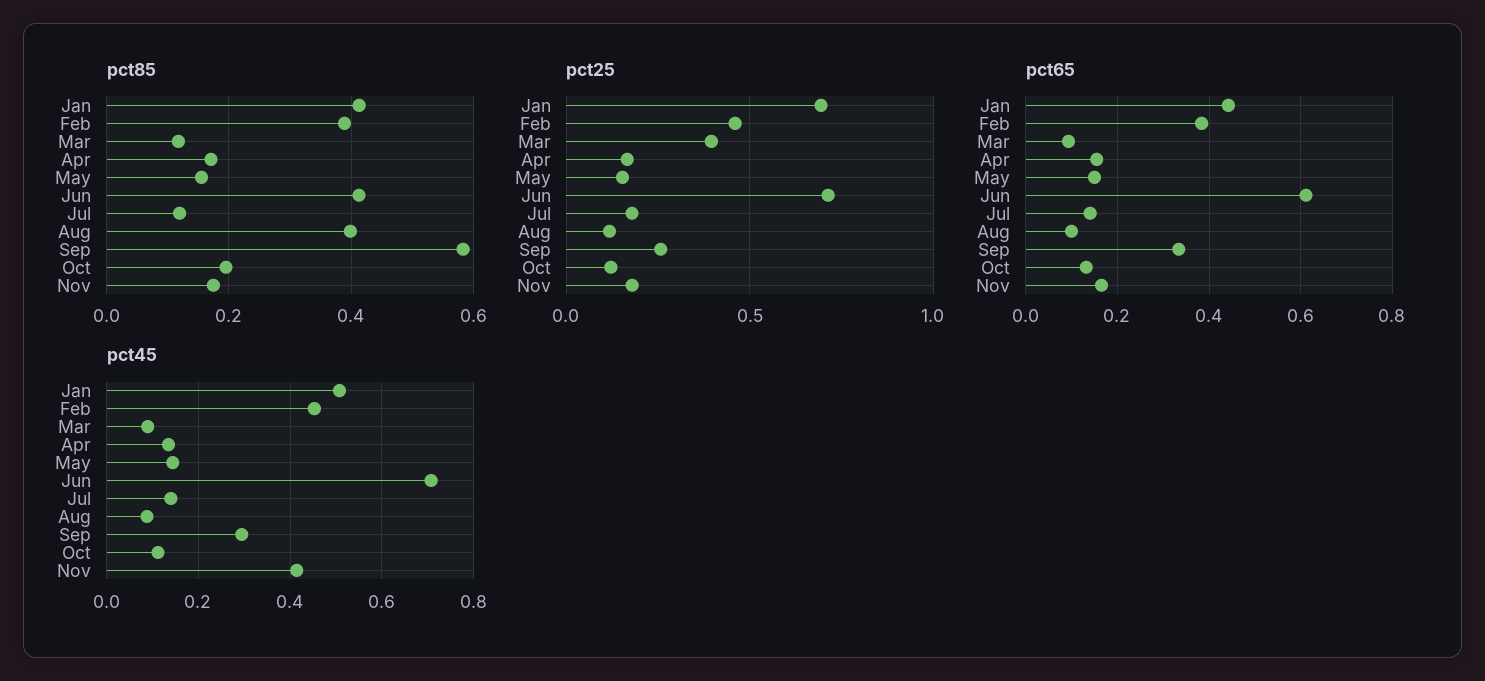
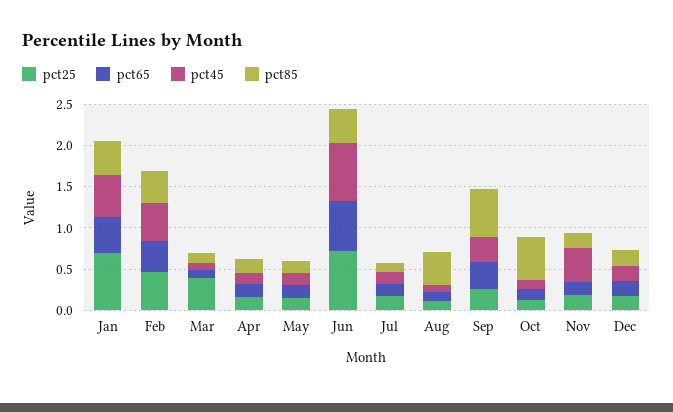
pct85, Oct: 0.2 -> 0.5
pct25, Dec: none -> 0.2
pct65, Dec: none -> 0.2
pct45, Dec: none -> 0.2
pct85, Dec: none -> 0.2

